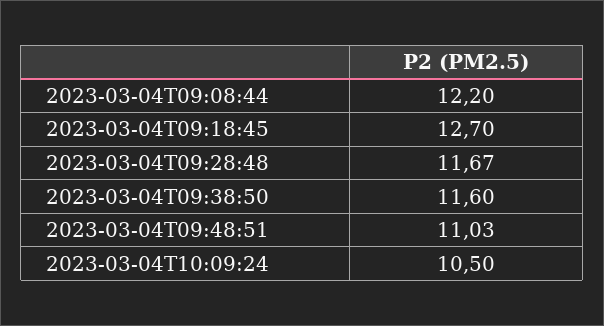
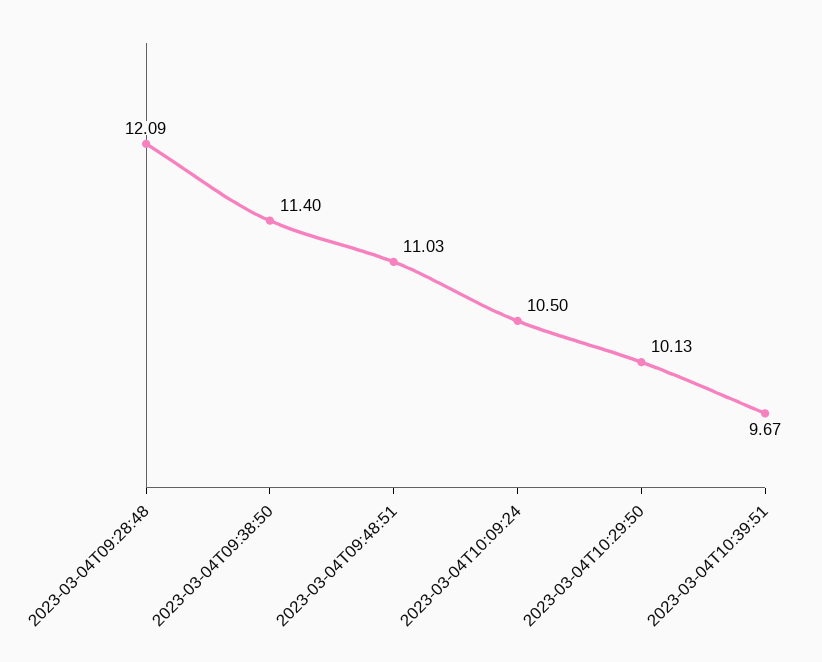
2023-03-04T09:08:44: 12.2 -> none
2023-03-04T09:18:45: 12.7 -> none
2023-03-04T09:28:48: 11.67 -> 12.09
2023-03-04T09:38:50: 11.6 -> 11.4
2023-03-04T10:29:50: none -> 10.13
2023-03-04T10:39:51: none -> 9.67

